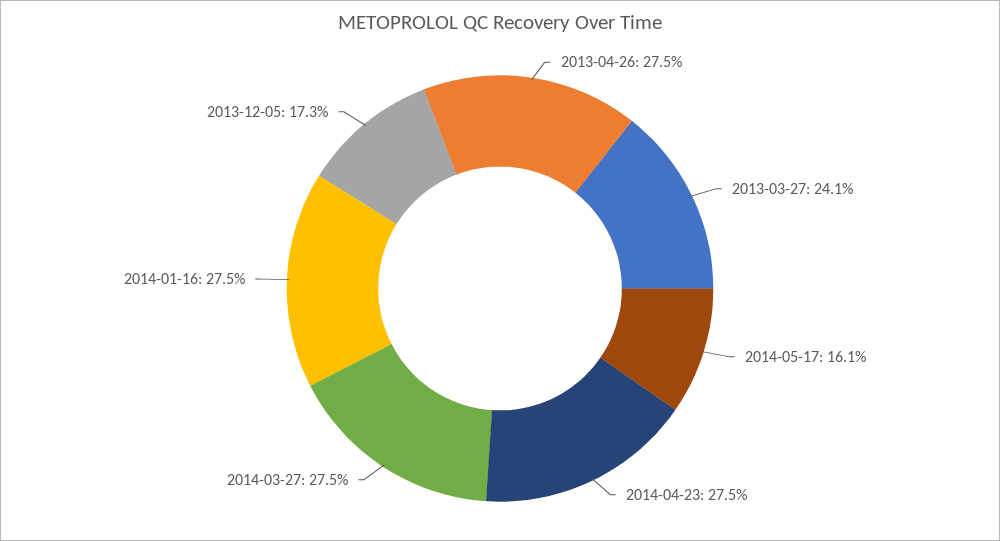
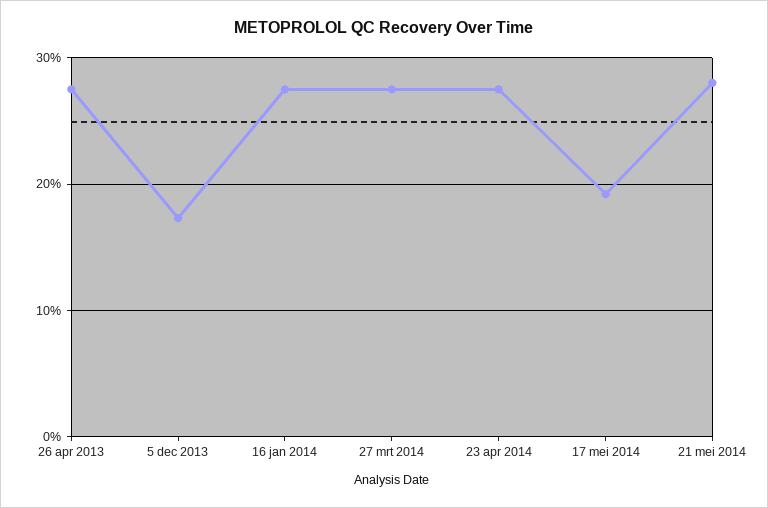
2013-03-27: 24.1 -> none
2014-05-17: 16.1 -> 19
21 mei 2014: none -> 28

